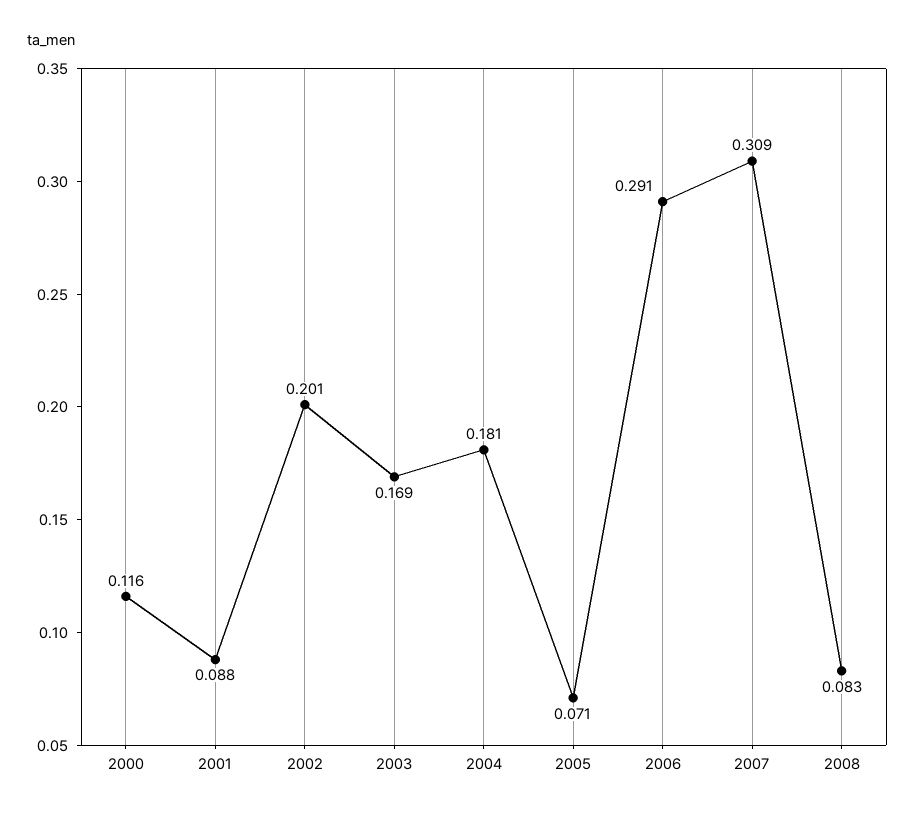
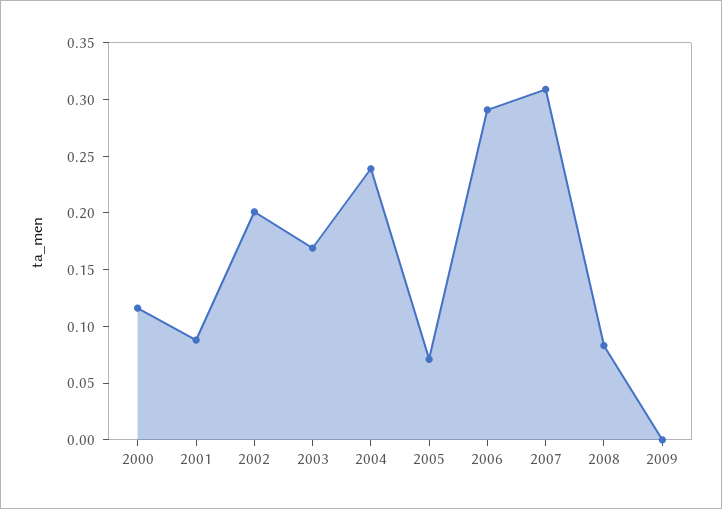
2004: 0.181 -> 0.24
2009: none -> 0

